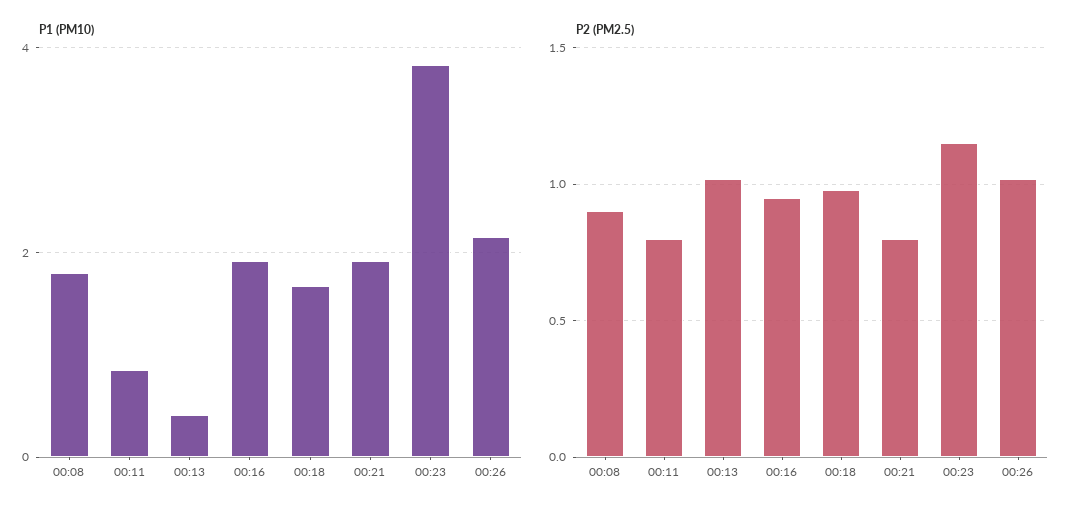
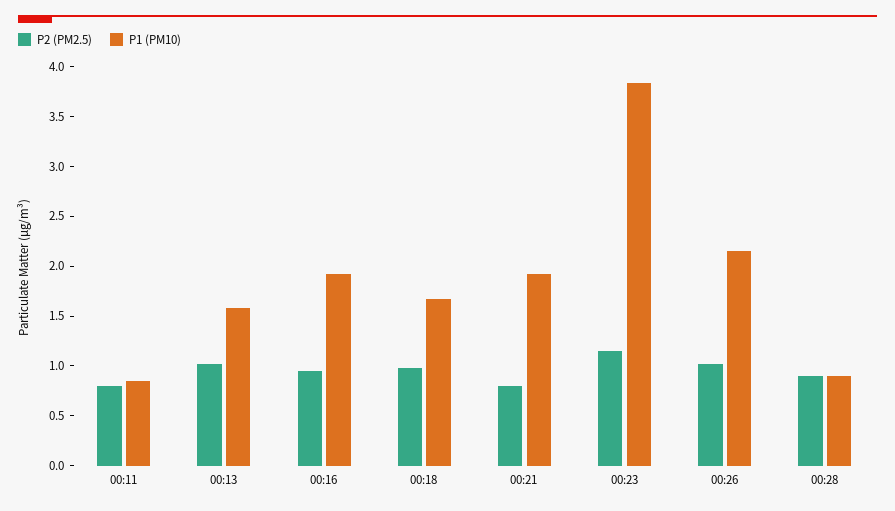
P1 (PM10), 00:08: 1.8 -> none
P1 (PM10), 00:13: 0.4 -> 1.6
P2 (PM2.5), 00:08: 0.9 -> none
P2 (PM2.5), 00:28: none -> 0.9
P1 (PM10), 00:28: none -> 0.9

